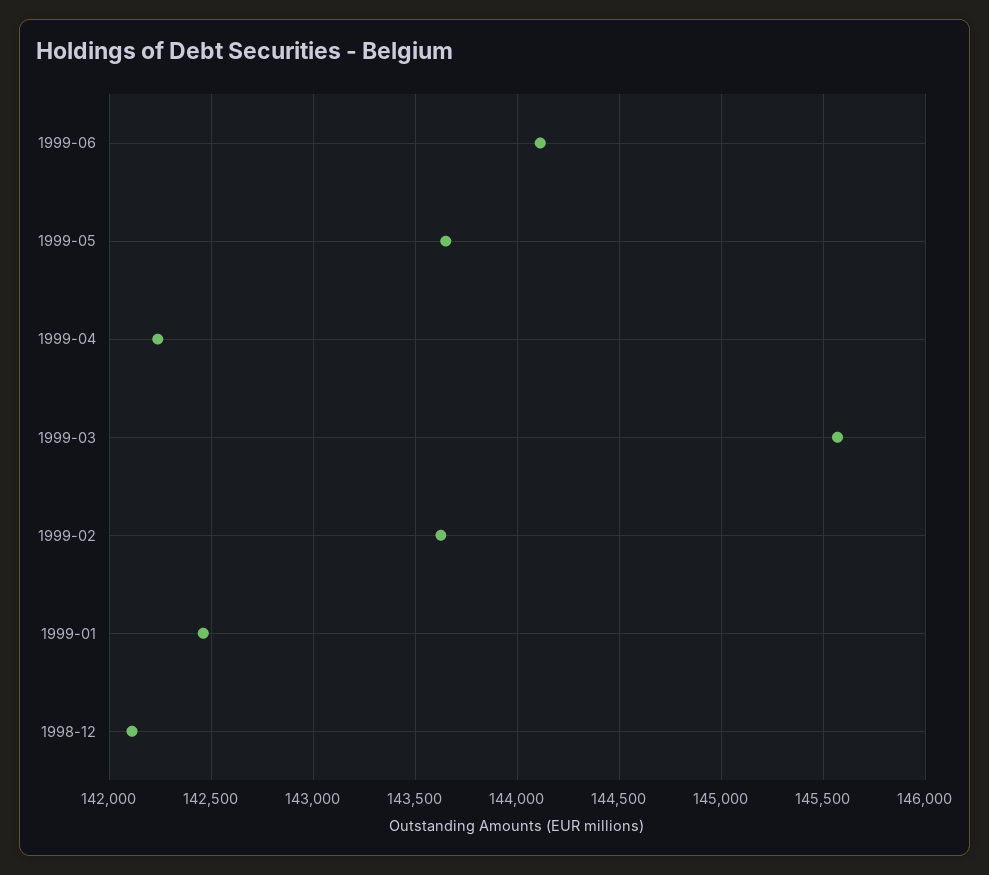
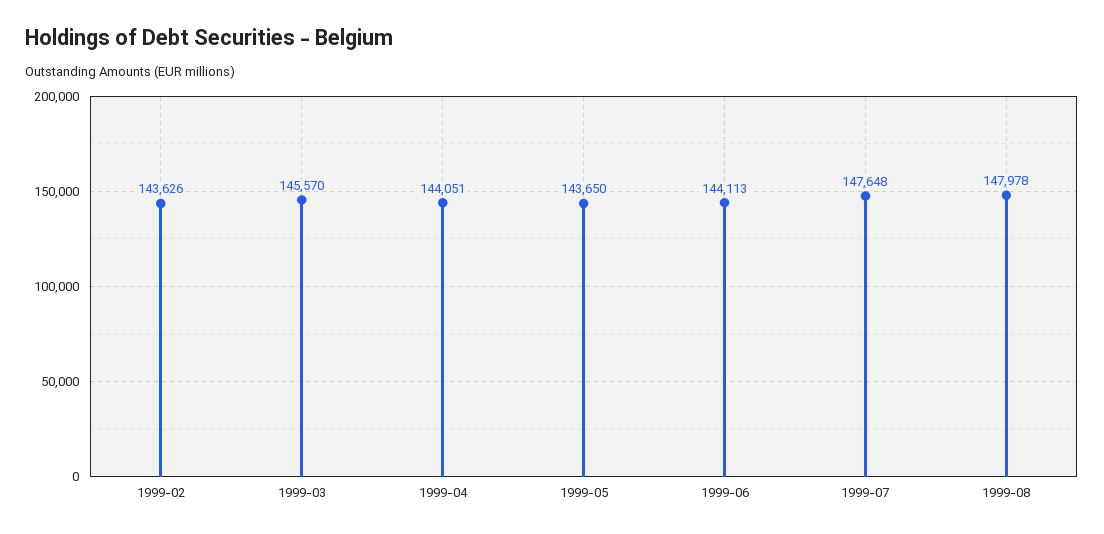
1999-04: 142250 -> 144051
1999-01: 142450 -> none
1998-12: 142100 -> none
1999-07: none -> 147648
1999-08: none -> 147978

